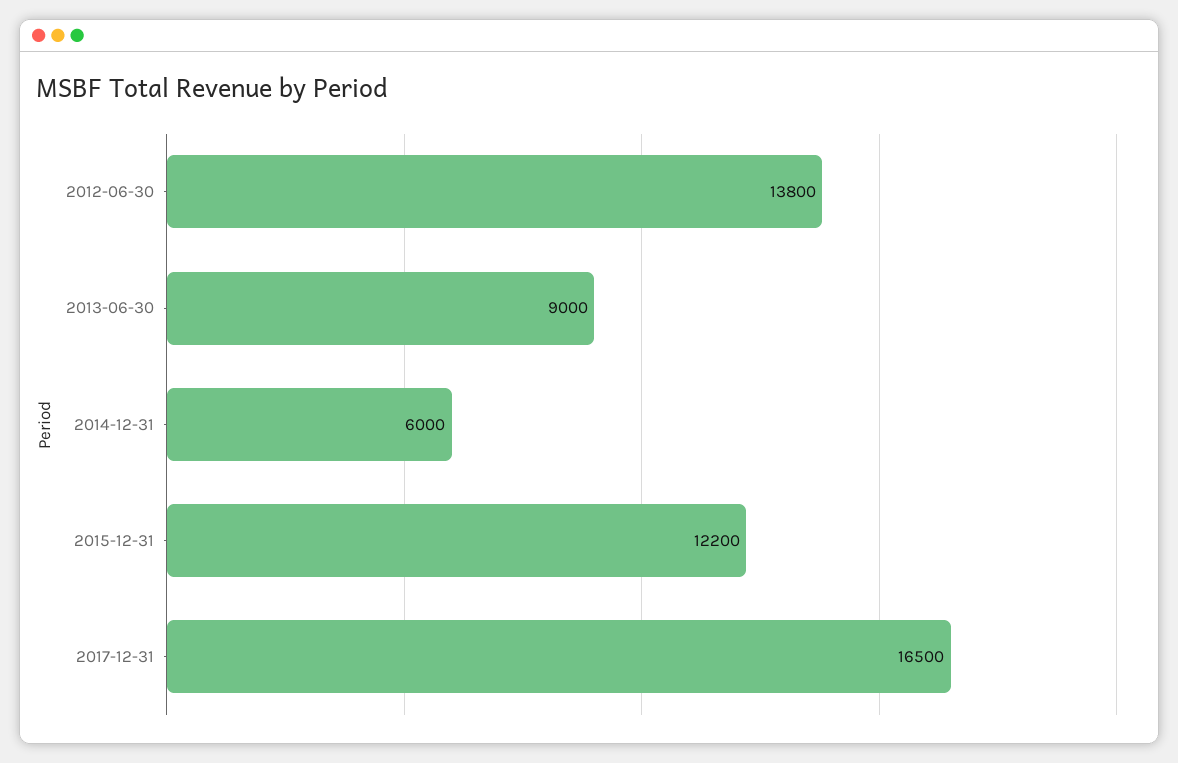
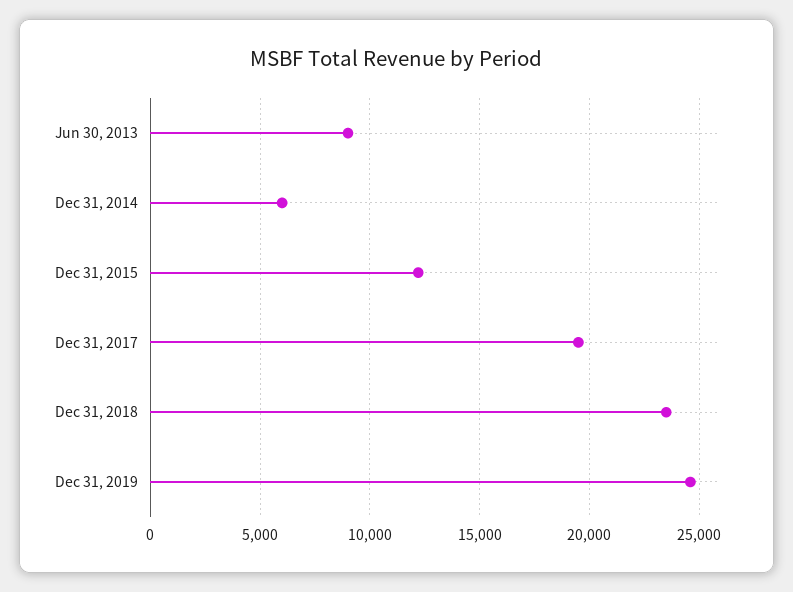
2012-06-30: 13800 -> none
2017-12-31: 16500 -> 19500
Dec 31, 2018: none -> 23500
Dec 31, 2019: none -> 24500

